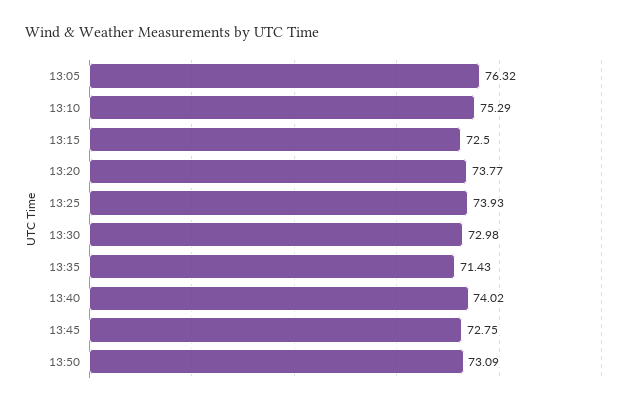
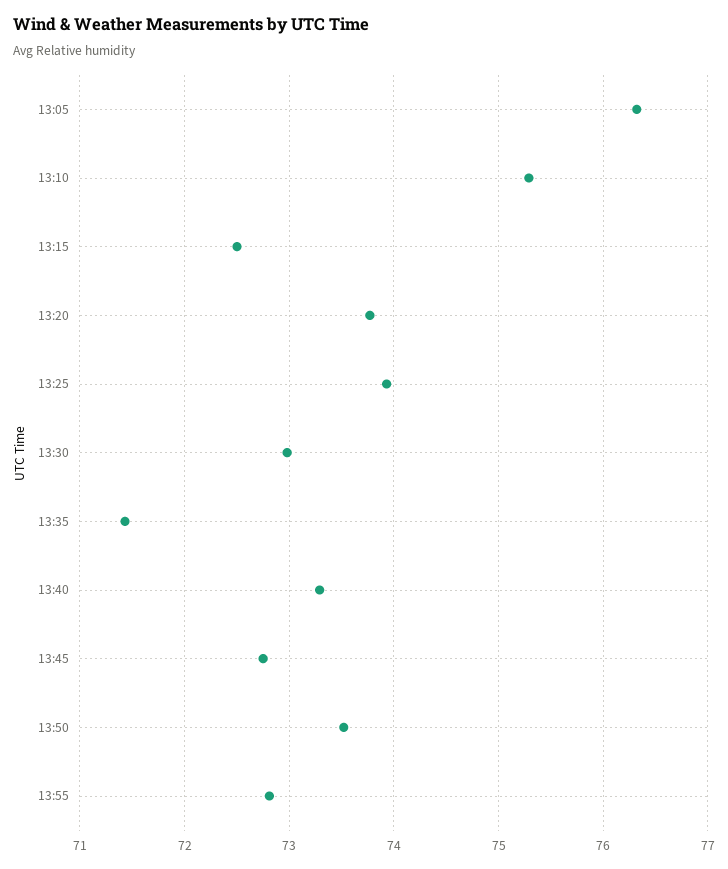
13:40: 74.02 -> 73.3
13:50: 73.09 -> 73.5
13:55: none -> 72.8

